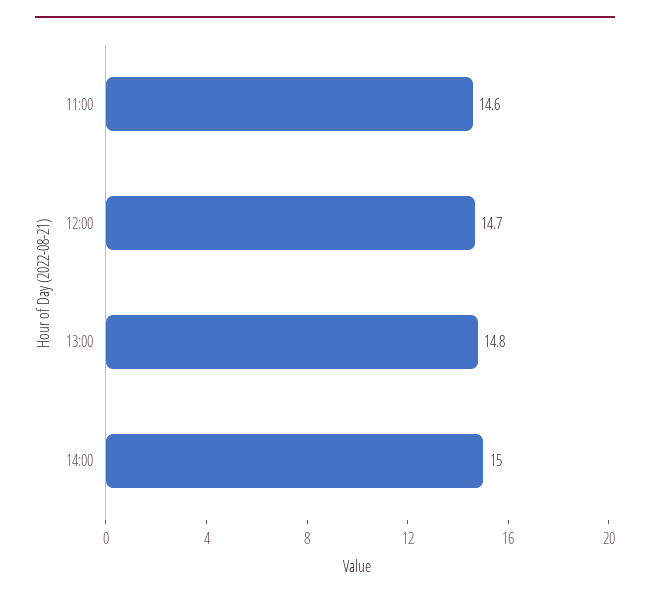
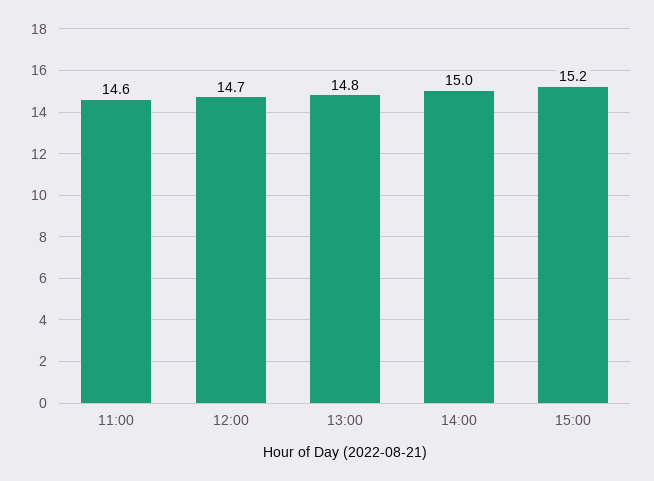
15:00: none -> 15.2

